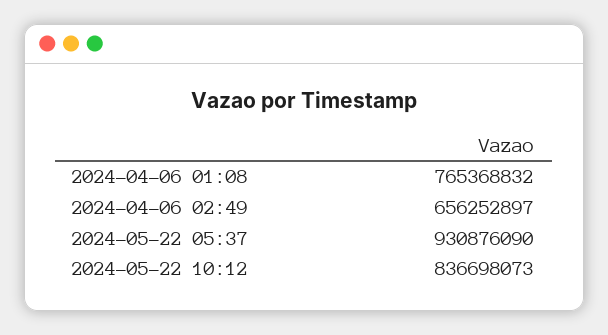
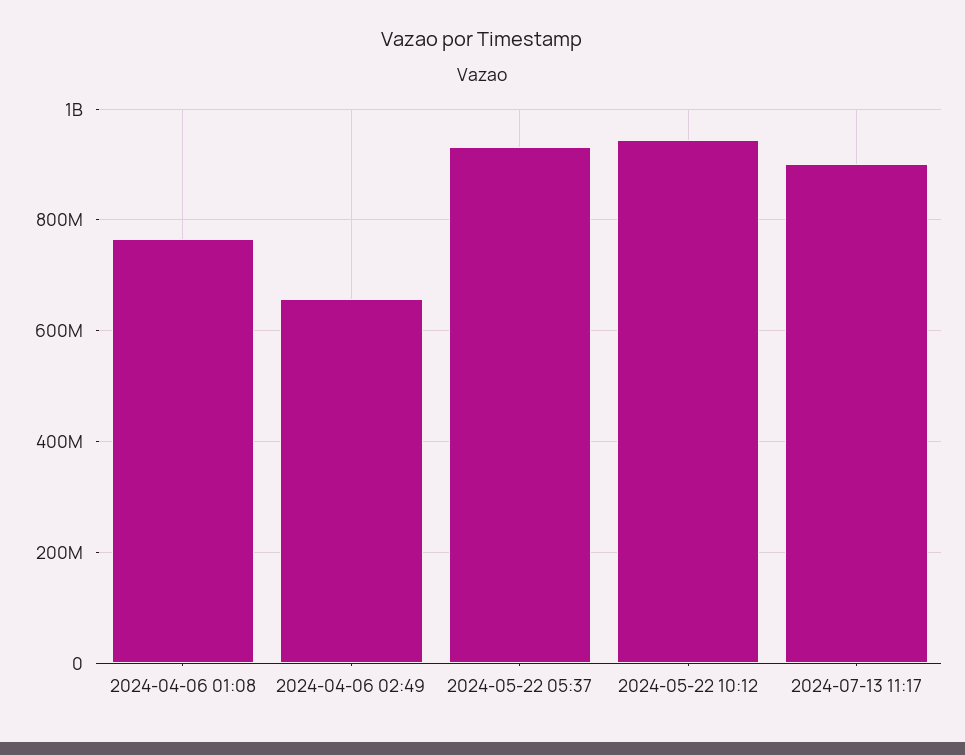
2024-05-22 10:12: 836698073 -> 940000000
2024-07-13 11:17: none -> 900000000

